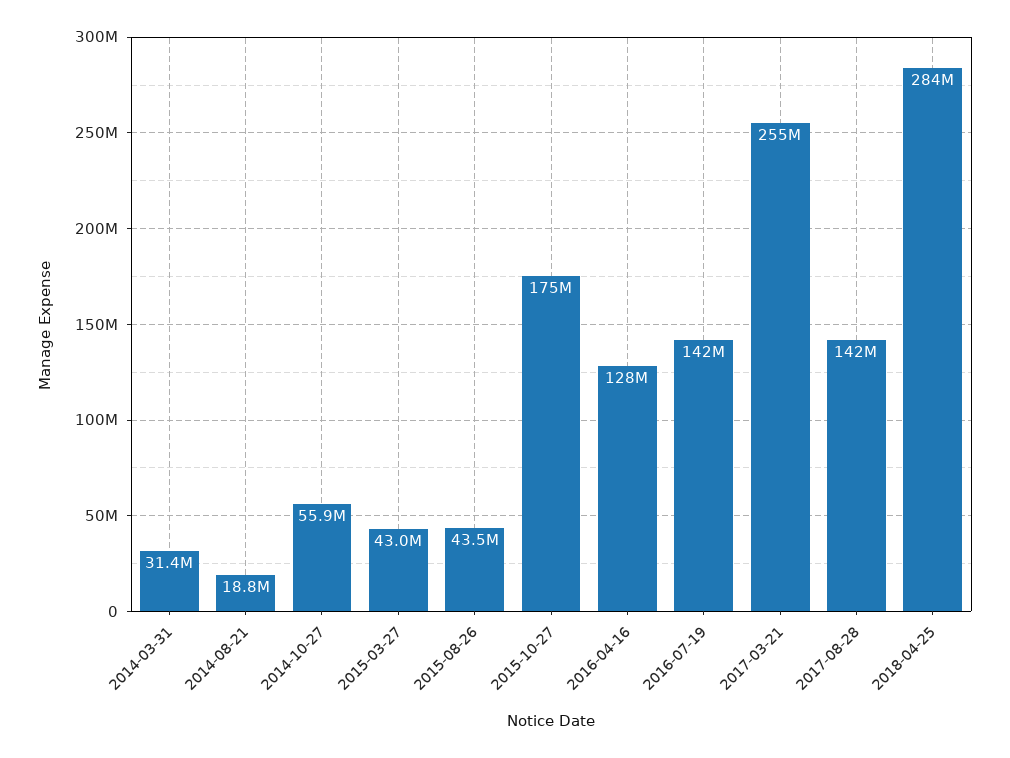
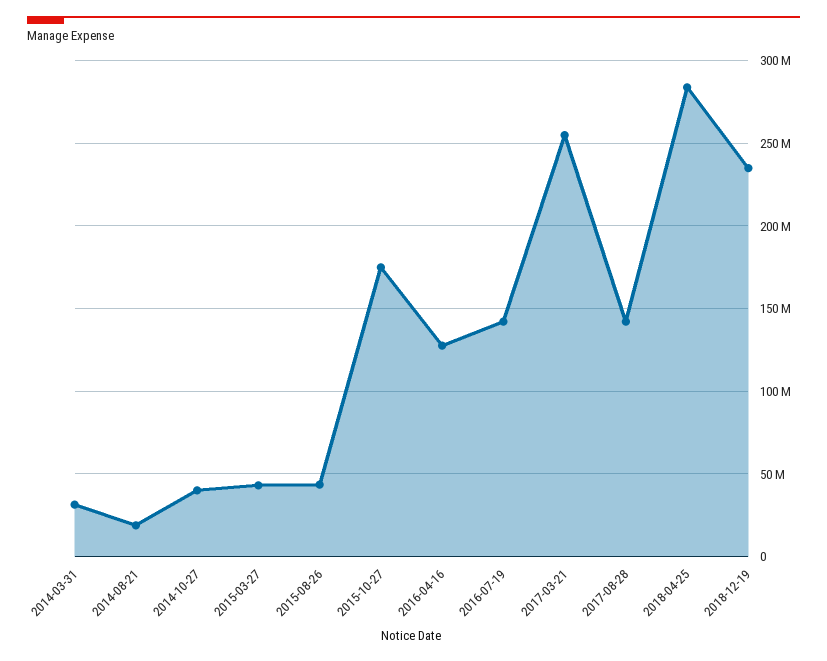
2014-10-27: 55900000 -> 40000000
2018-12-19: none -> 235000000

